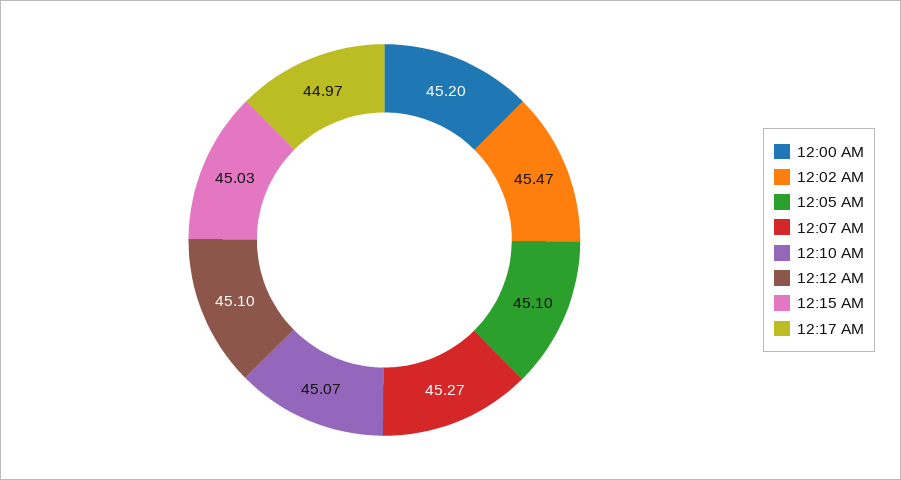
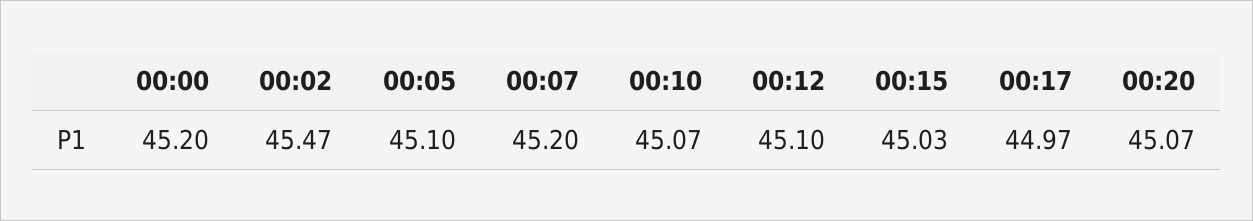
12:07 AM: 45.27 -> 45.2
00:20: none -> 45.07

